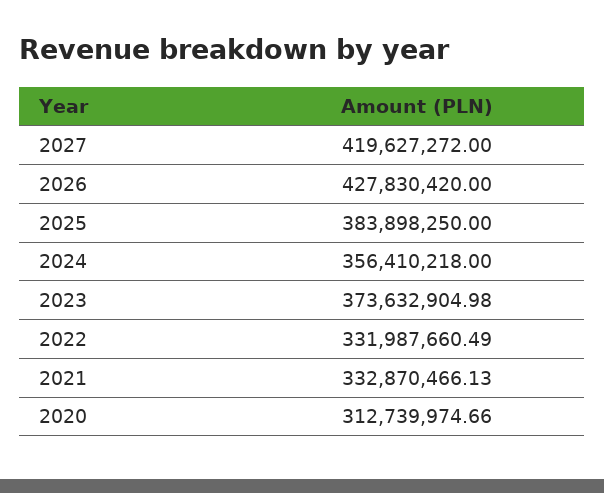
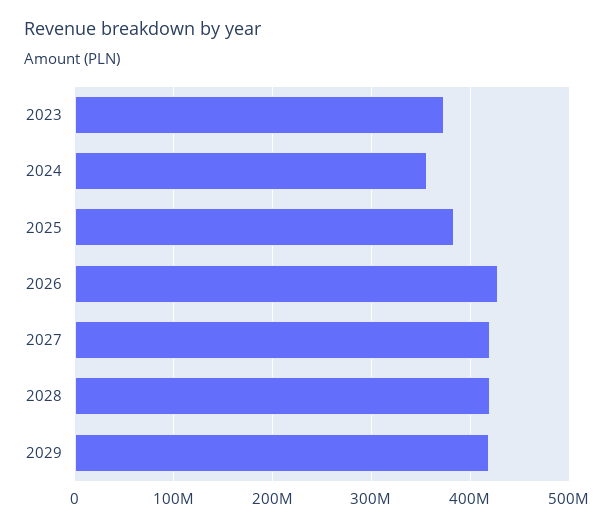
2022: 331987660.49 -> none
2021: 332870466.13 -> none
2020: 312739974.66 -> none
2028: none -> 420000000
2029: none -> 420000000

